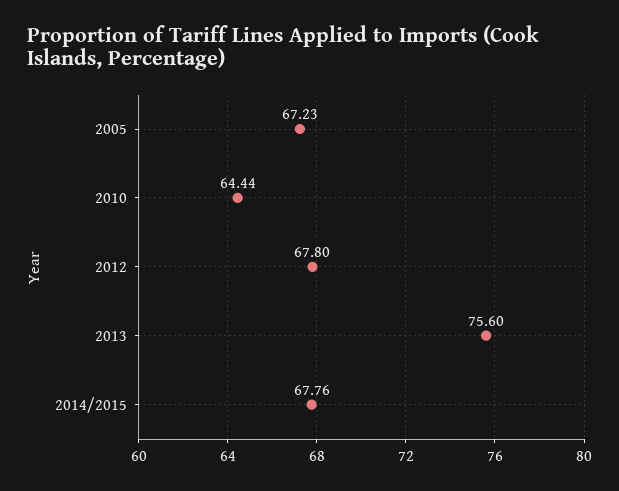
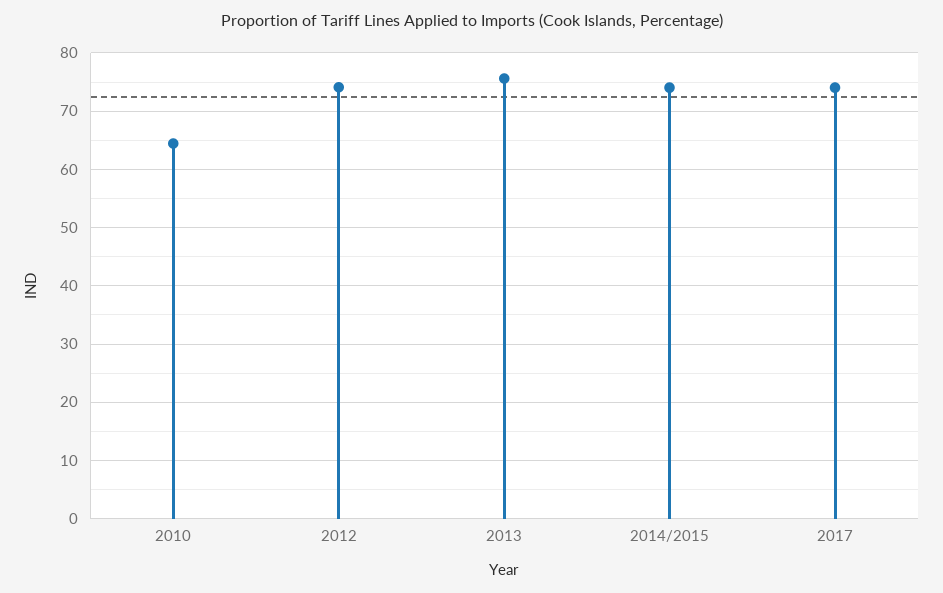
2005: 67.23 -> none
2012: 67.8 -> 74
2014/2015: 67.76 -> 74
2017: none -> 74

